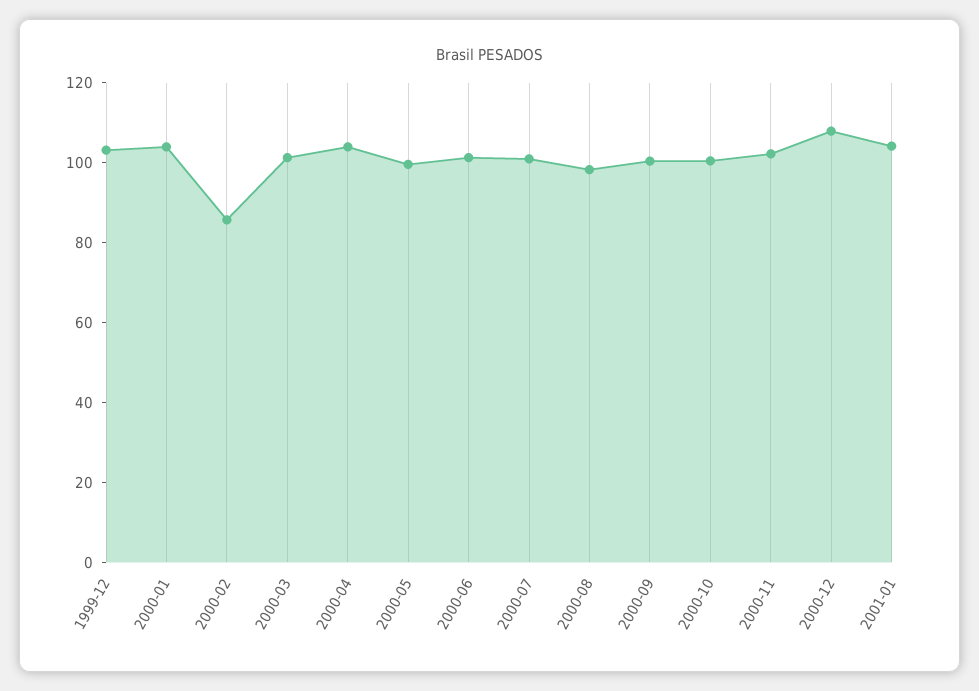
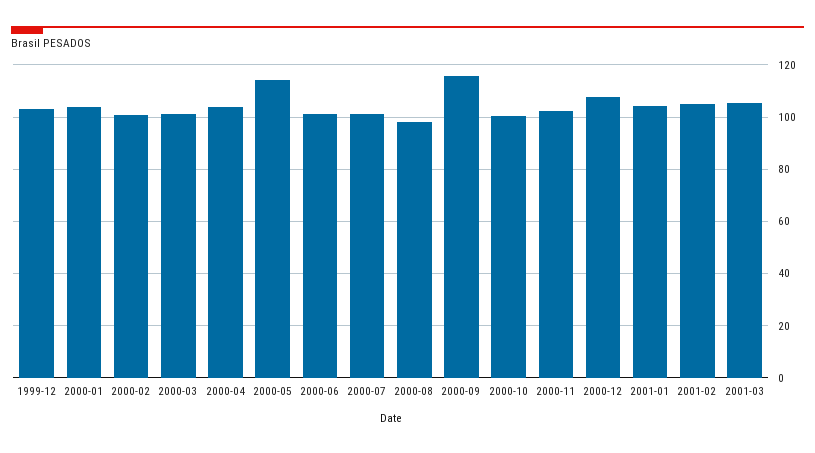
2000-02: 85 -> 100
2000-05: 100 -> 115
2000-09: 100 -> 115
2001-02: none -> 105
2001-03: none -> 105

